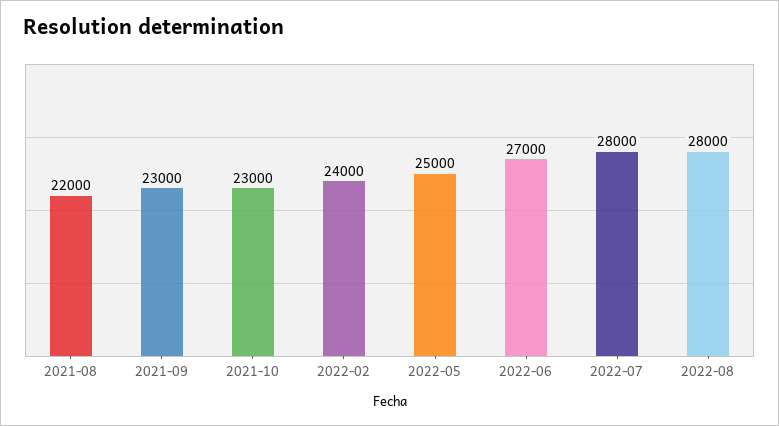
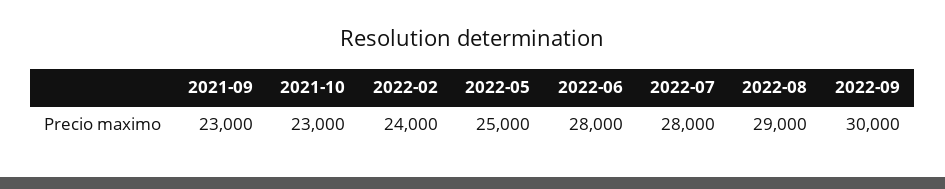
2021-08: 22000 -> none
2022-06: 27000 -> 28000
2022-08: 28000 -> 29000
2022-09: none -> 30000

